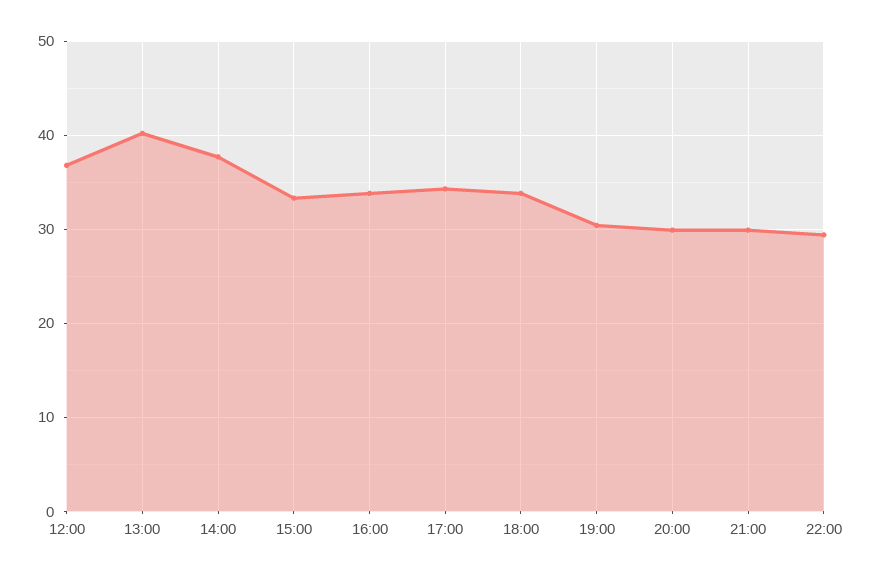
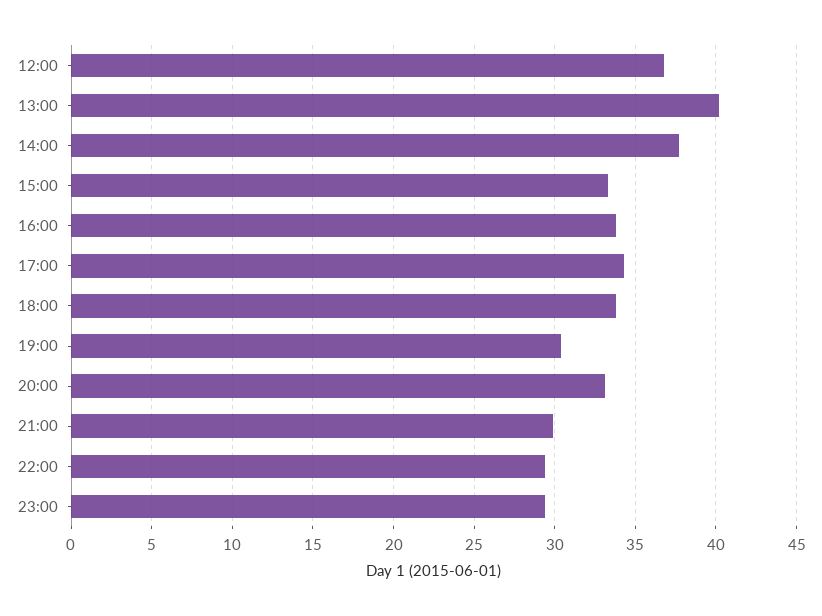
20:00: 30 -> 33
23:00: none -> 29.5

